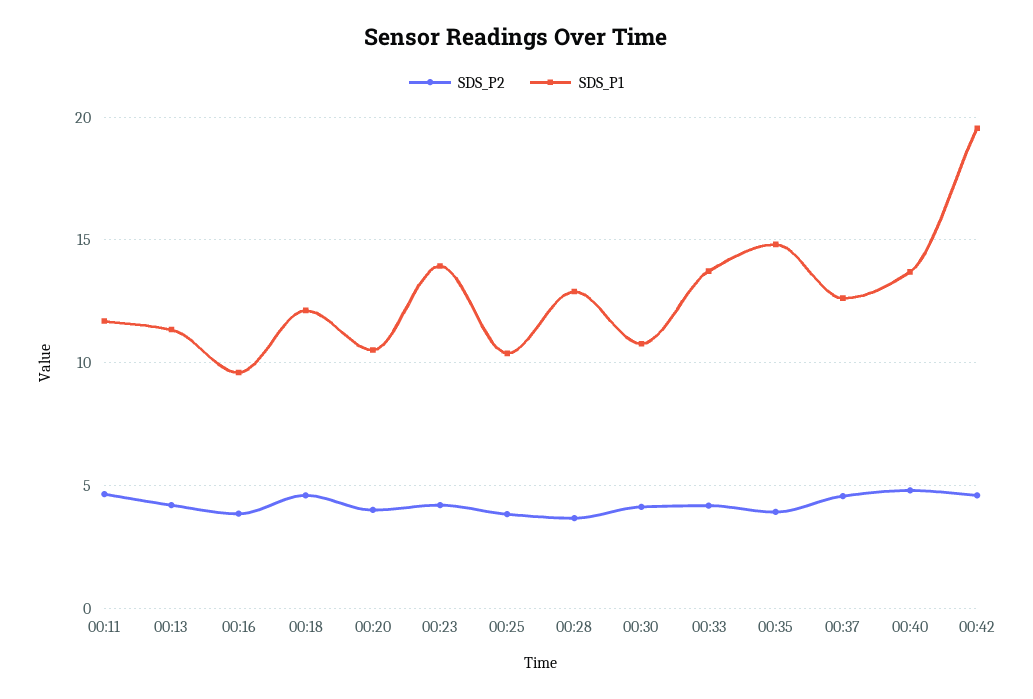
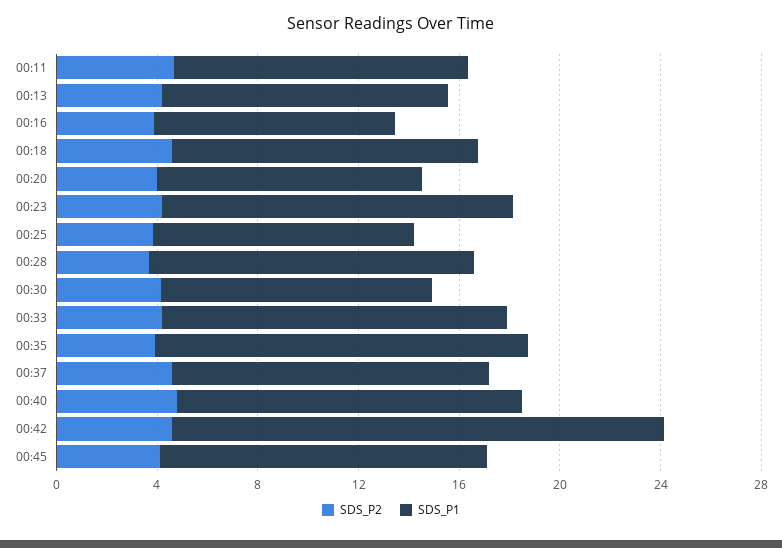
SDS_P2, 00:45: none -> 4
SDS_P1, 00:45: none -> 13

